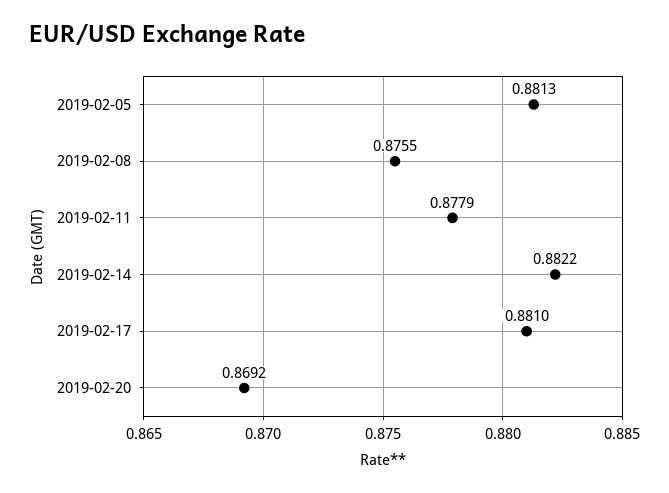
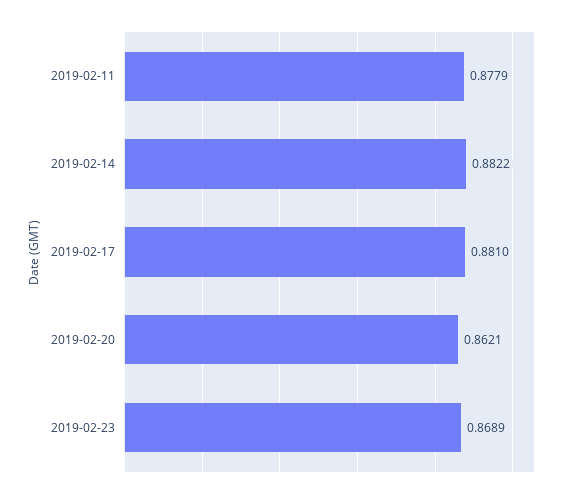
2019-02-05: 0.8813 -> none
2019-02-08: 0.8755 -> none
2019-02-20: 0.8692 -> 0.8621
2019-02-23: none -> 0.8689

